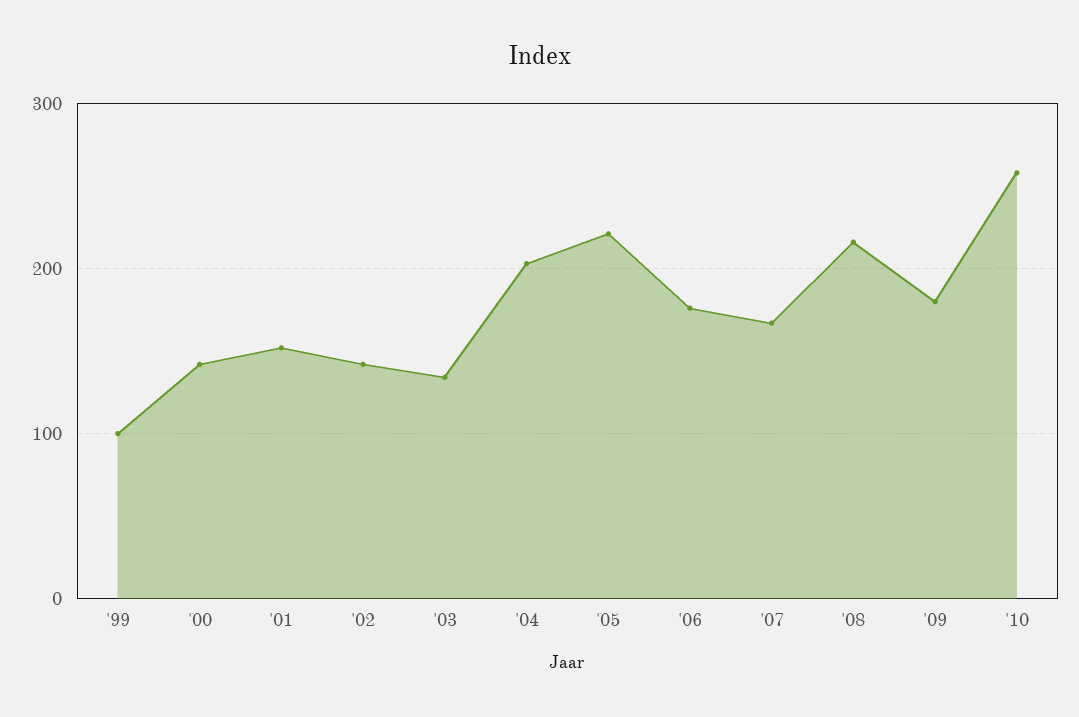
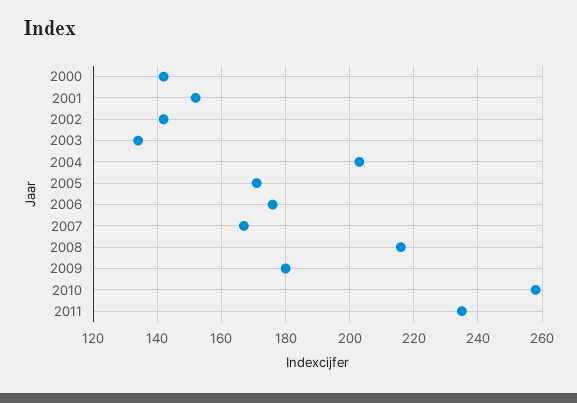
'99: 100 -> none
'05: 220 -> 170
2011: none -> 235

